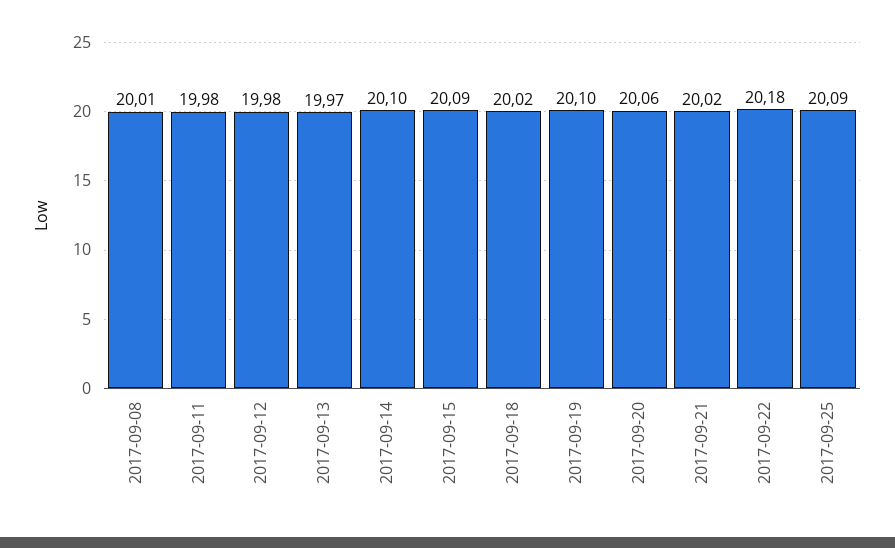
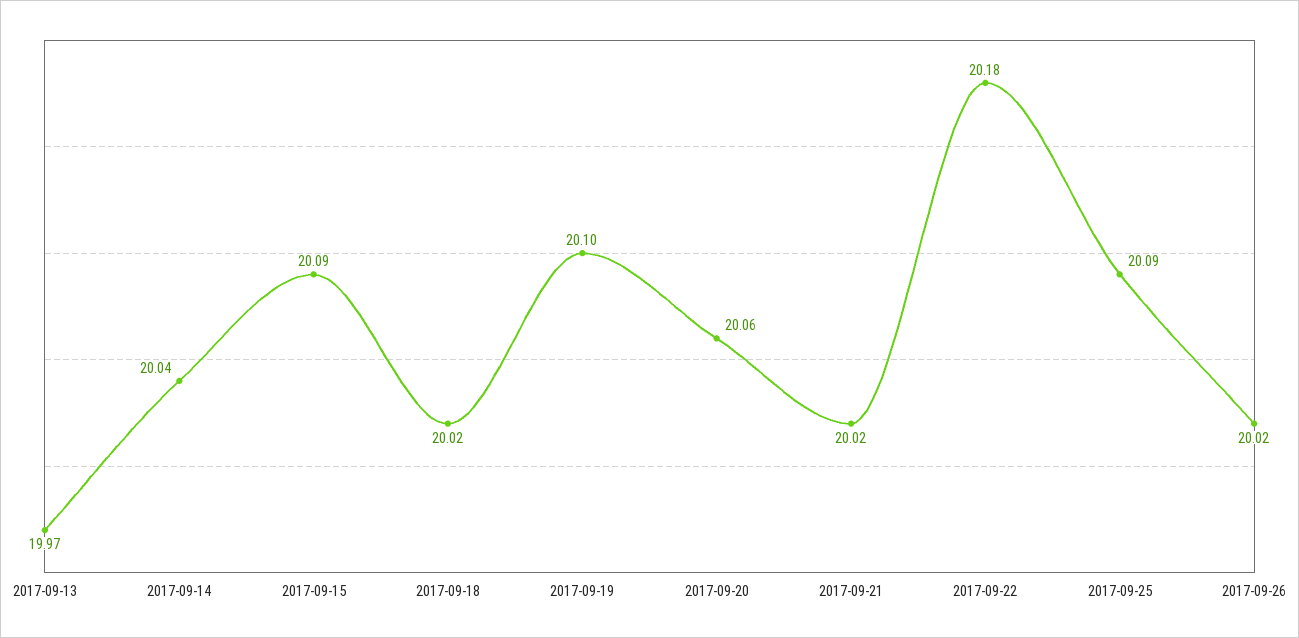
2017-09-08: 20.01 -> none
2017-09-11: 19.98 -> none
2017-09-12: 19.98 -> none
2017-09-14: 20.1 -> 20.04
2017-09-26: none -> 20.02

